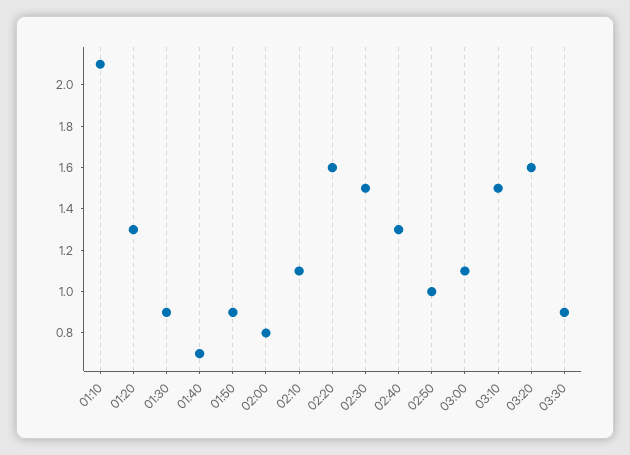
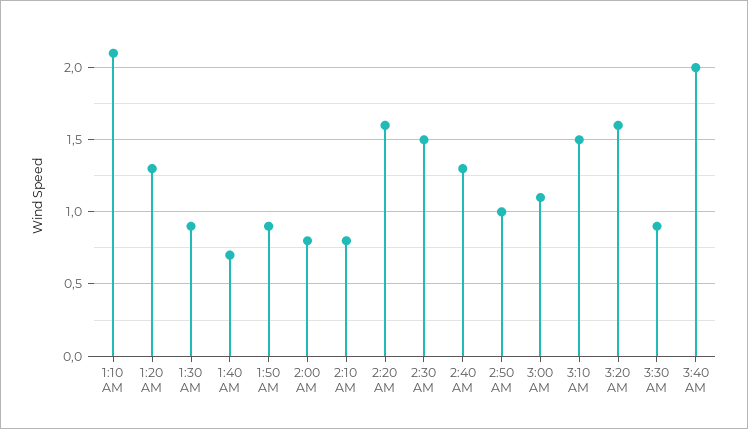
02:10: 1.1 -> 0.8
3:40 AM: none -> 2

